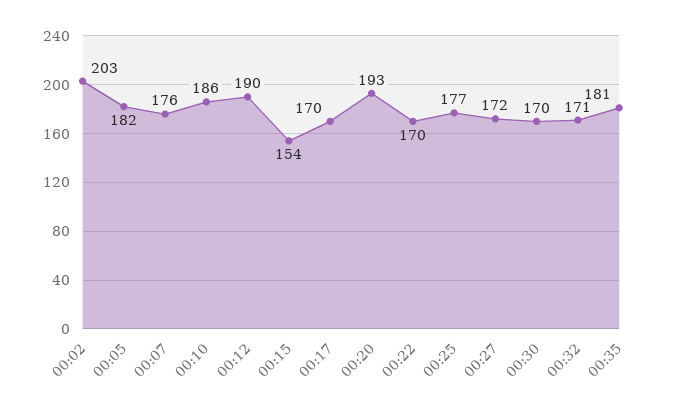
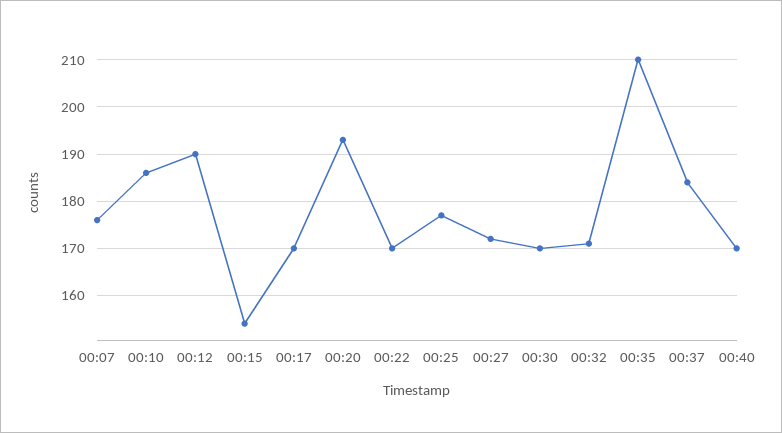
00:02: 203 -> none
00:05: 182 -> none
00:35: 181 -> 210
00:37: none -> 185
00:40: none -> 170

